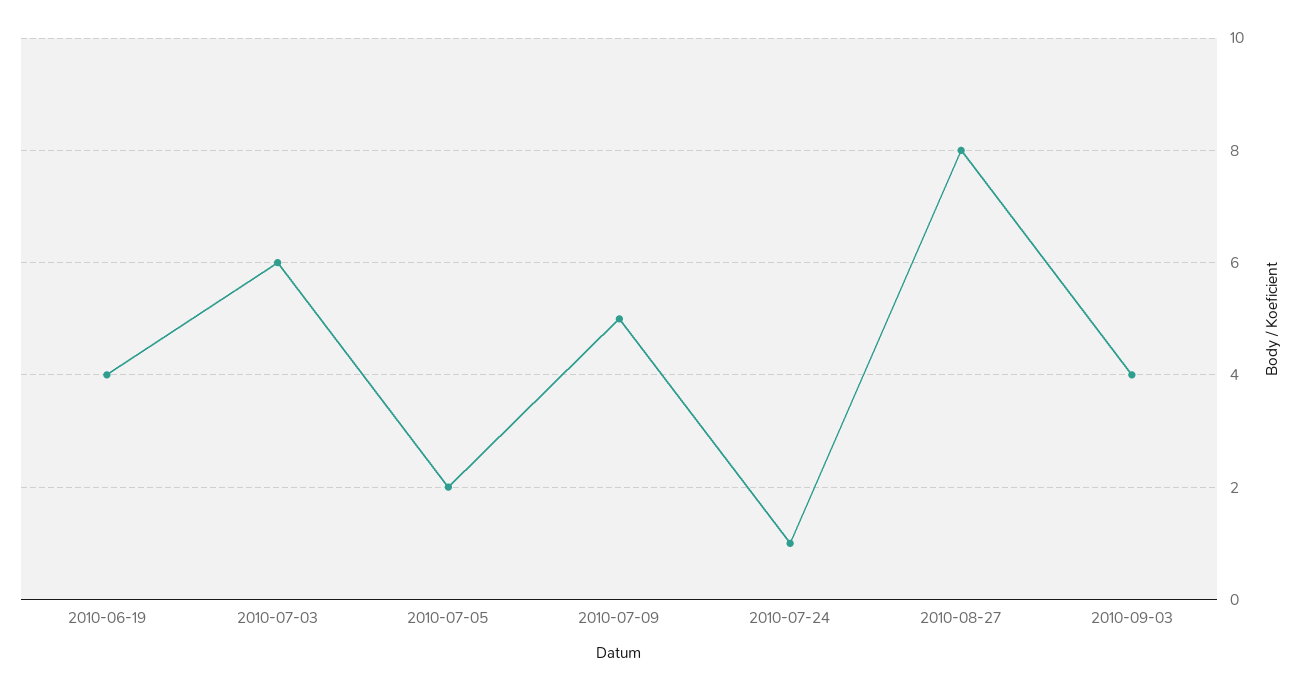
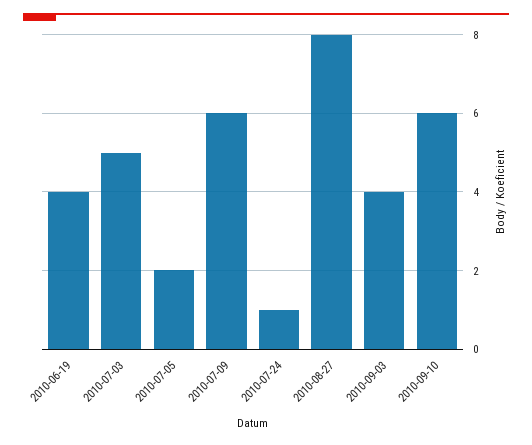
2010-07-03: 6 -> 5
2010-07-09: 5 -> 6
2010-09-10: none -> 6

